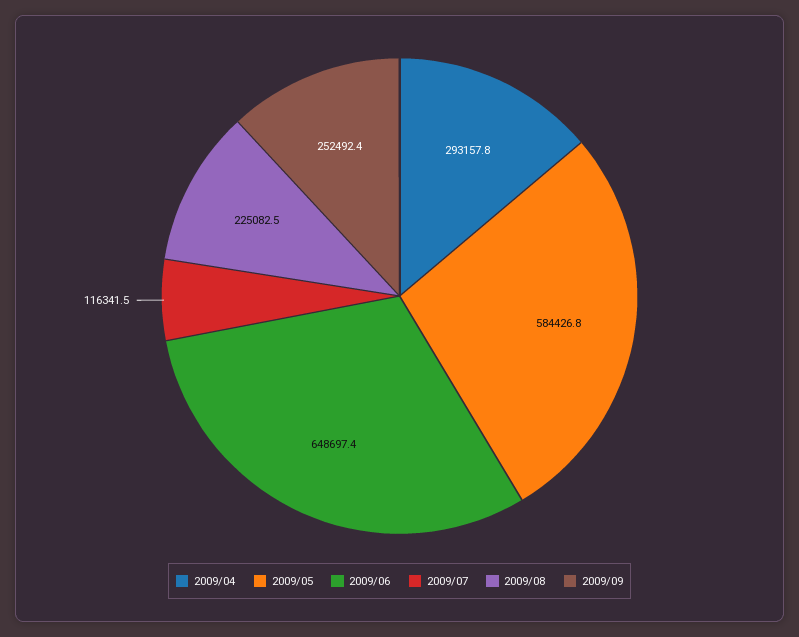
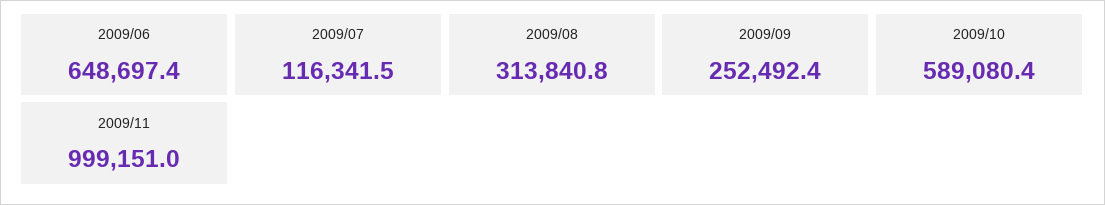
2009/04: 293157.8 -> none
2009/05: 584426.8 -> none
2009/08: 225082.5 -> 313840.8
2009/10: none -> 589080.4
2009/11: none -> 999151

